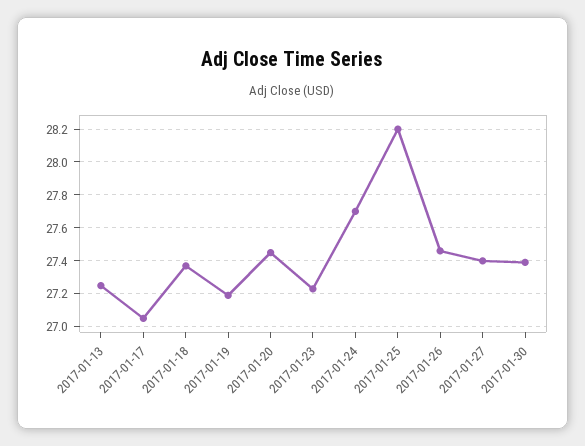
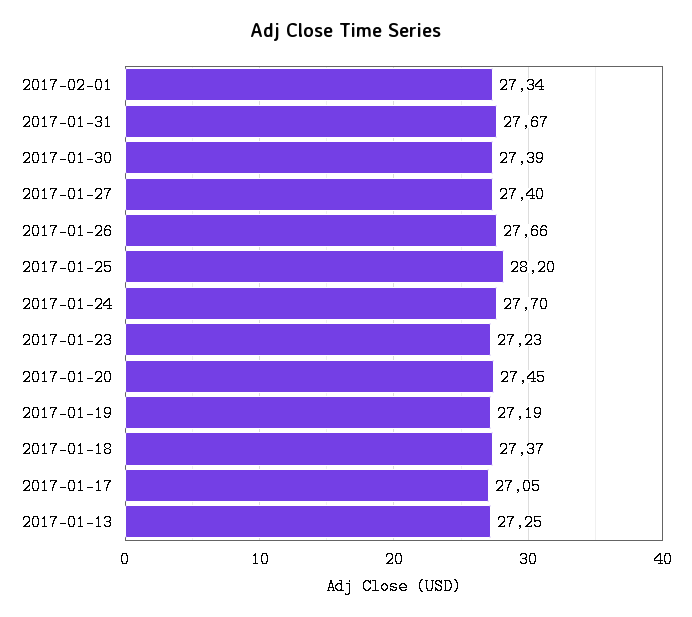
2017-01-26: 27.45 -> 27.66
2017-02-01: none -> 27.34
2017-01-31: none -> 27.67

